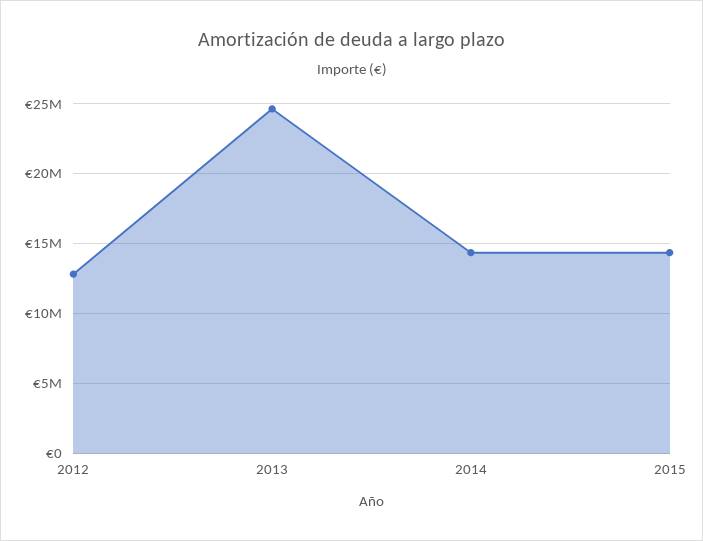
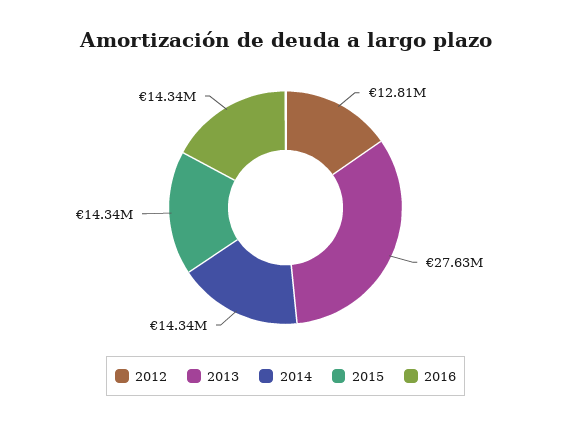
2013: 24500000 -> 27630000
2016: none -> 14340000

